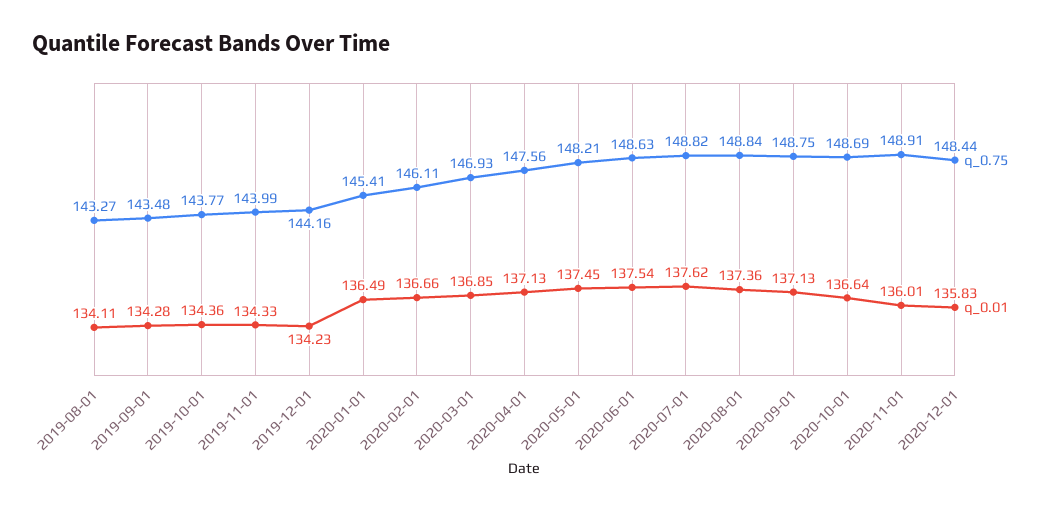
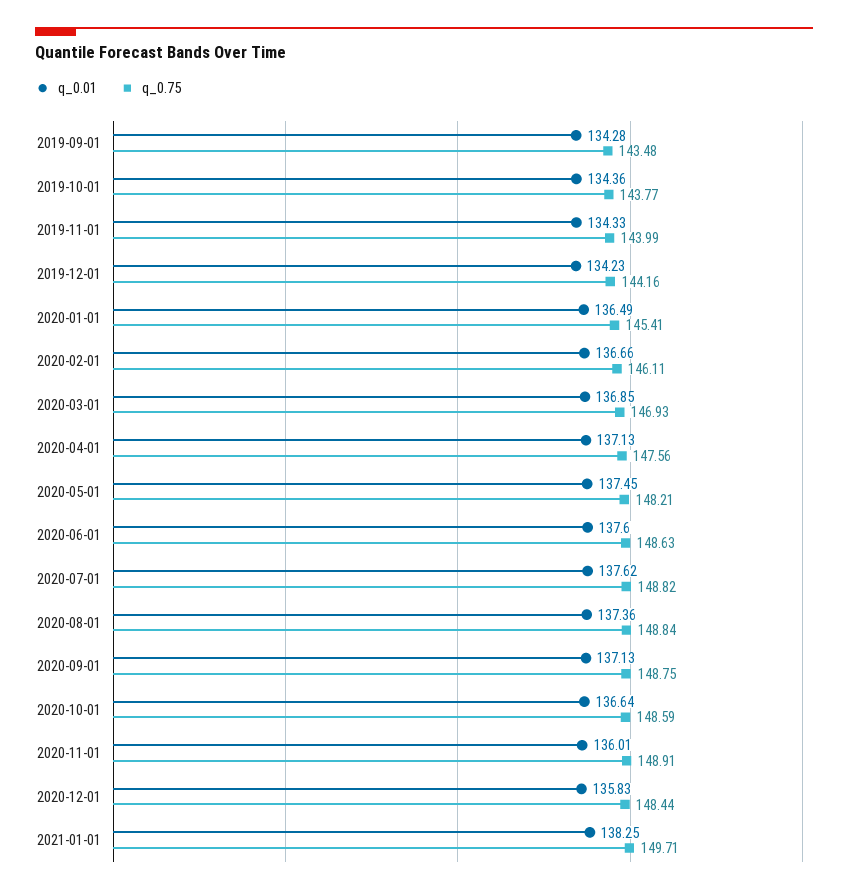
q_0.75, 2019-08-01: 143.27 -> none
q_0.01, 2019-08-01: 134.11 -> none
q_0.01, 2020-06-01: 137.54 -> 137.6
q_0.75, 2020-10-01: 148.69 -> 148.59
q_0.01, 2021-01-01: none -> 138.25
q_0.75, 2021-01-01: none -> 149.71

